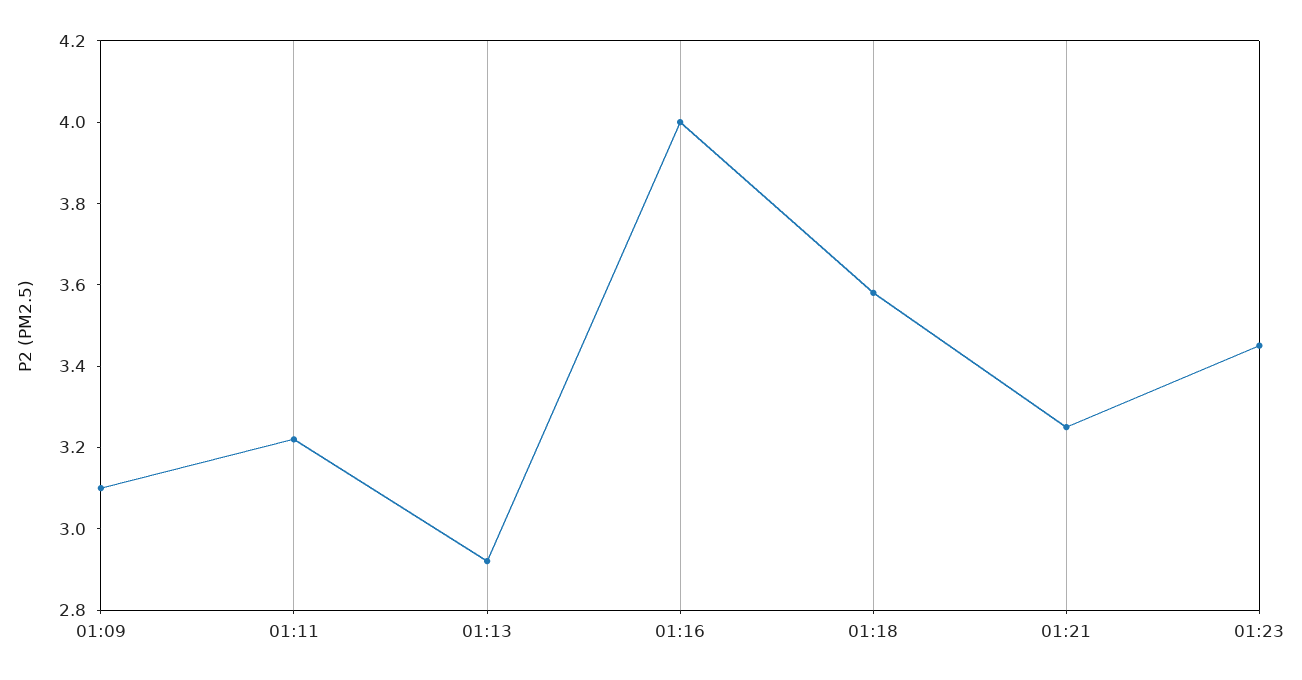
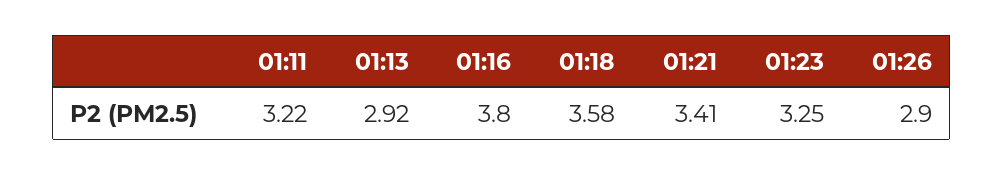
01:09: 3.1 -> none
01:16: 4 -> 3.8
01:21: 3.25 -> 3.41
01:23: 3.45 -> 3.25
01:26: none -> 2.9

